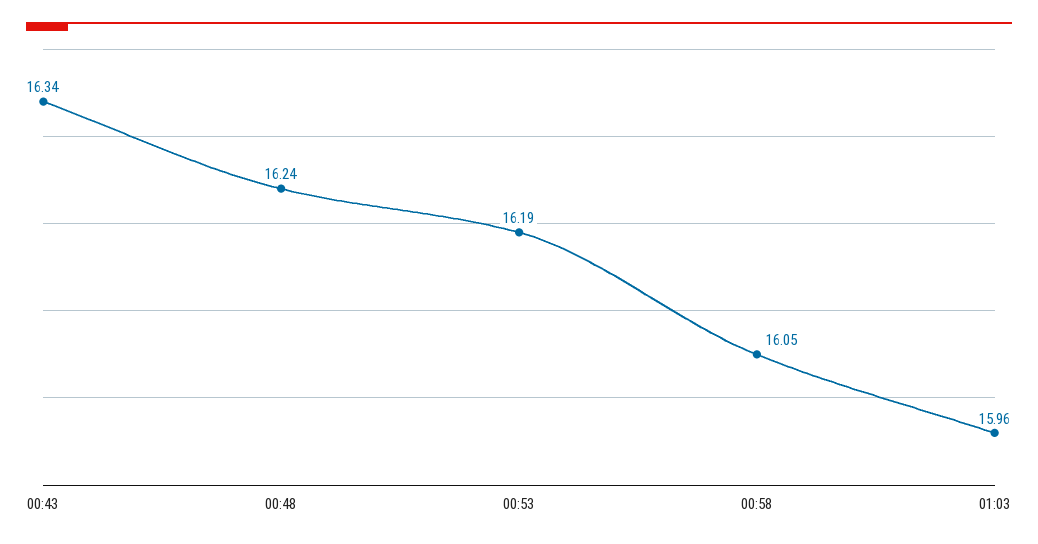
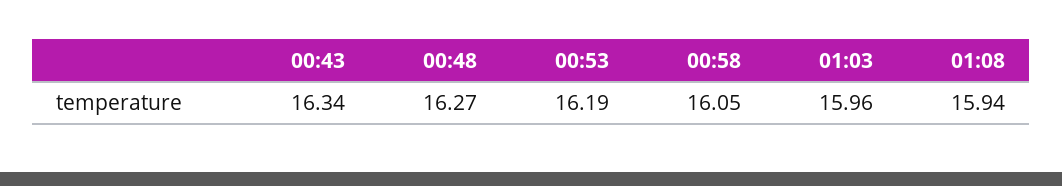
00:48: 16.24 -> 16.27
01:08: none -> 15.94

